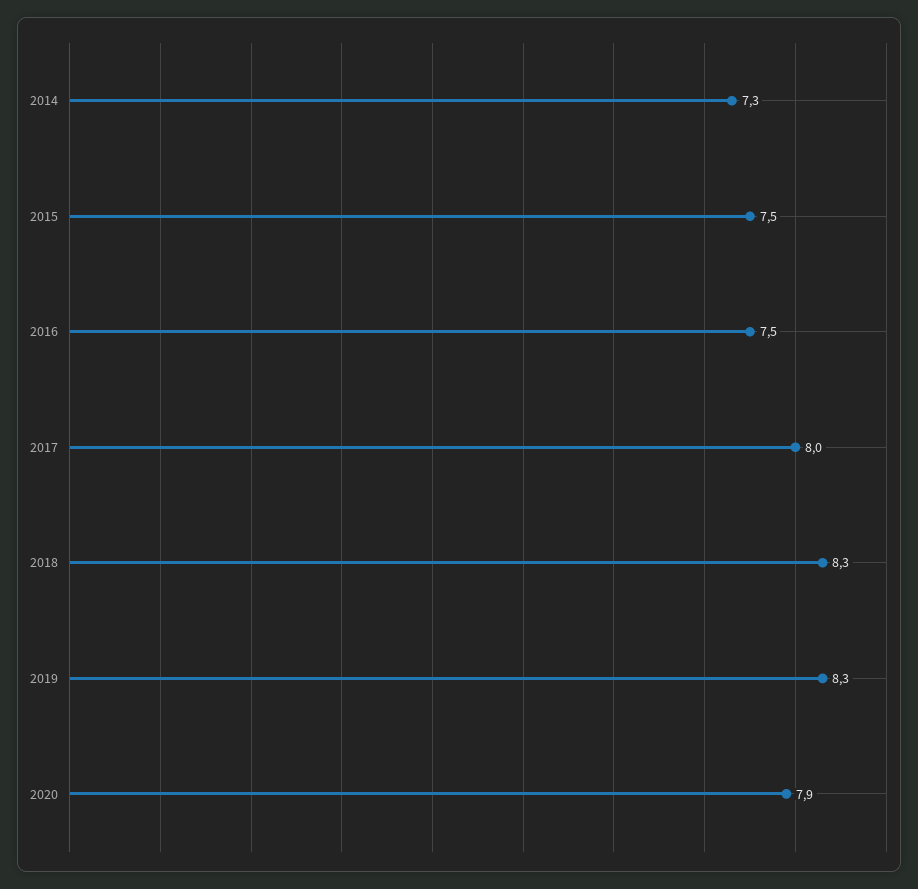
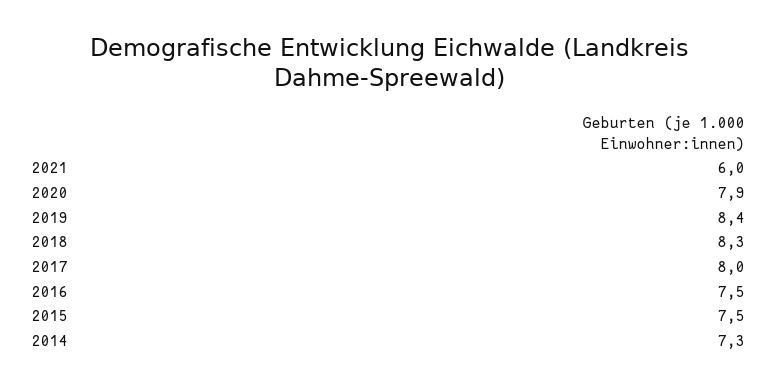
2019: 8.3 -> 8.4
2021: none -> 6

